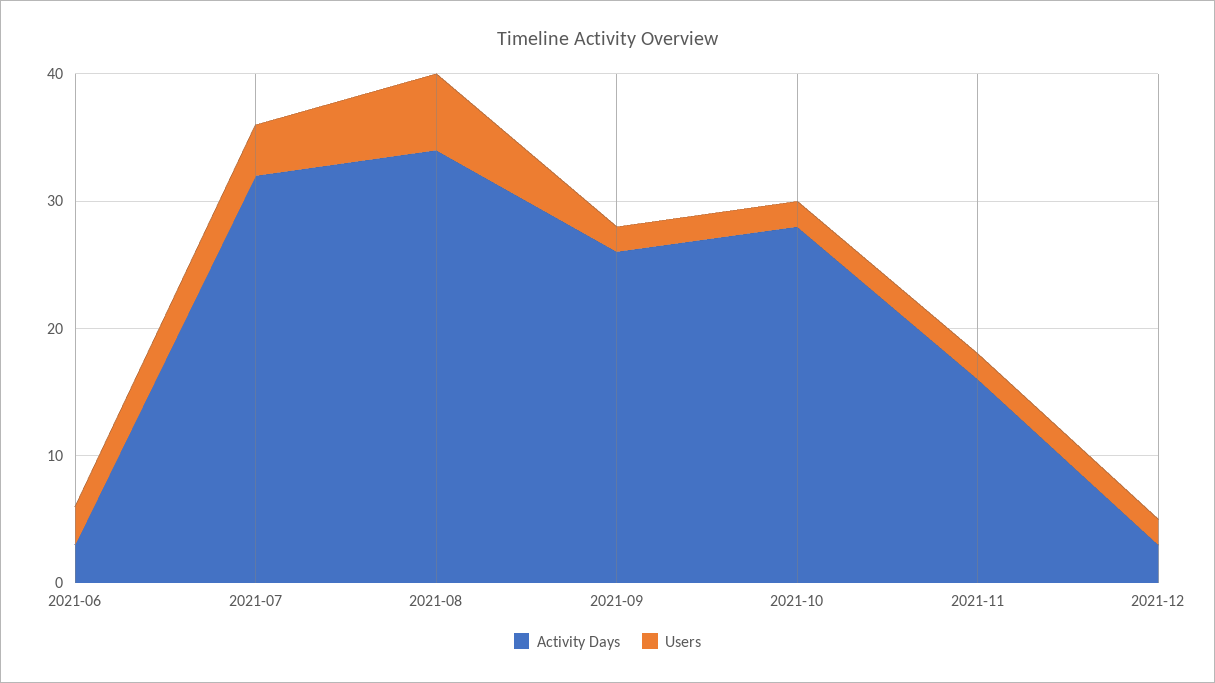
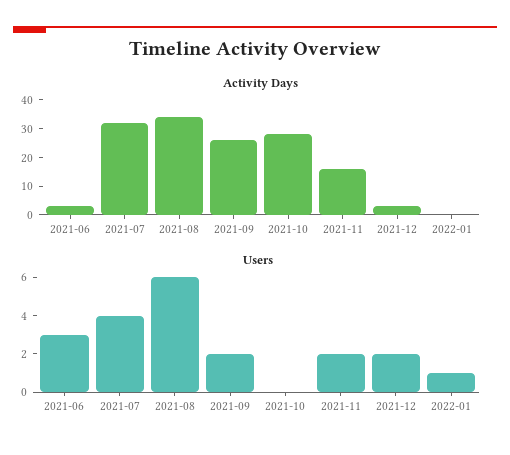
Users, 2021-10: 2 -> 0
Activity Days, 2022-01: none -> 0
Users, 2022-01: none -> 1

